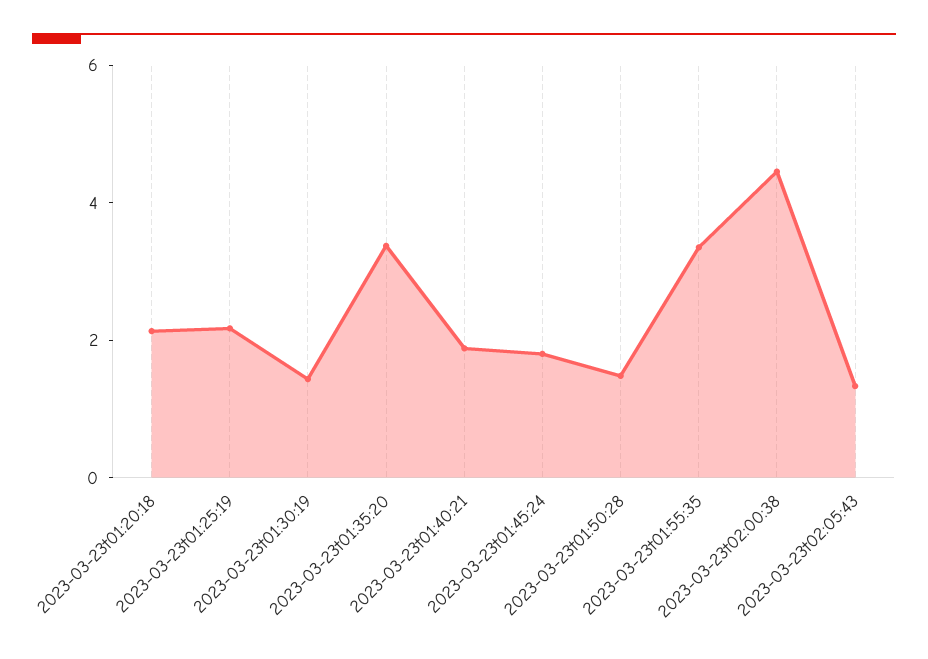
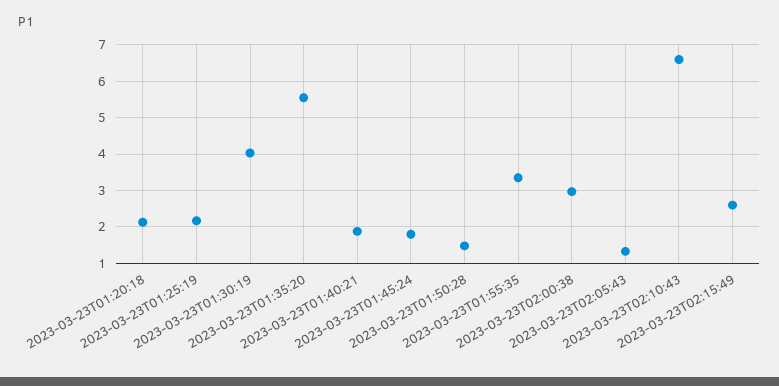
2023-03-23t01:30:19: 1.5 -> 4
2023-03-23t01:35:20: 3.5 -> 5.6
2023-03-23t02:00:38: 4.5 -> 3
2023-03-23T02:10:43: none -> 6.6
2023-03-23T02:15:49: none -> 2.6

